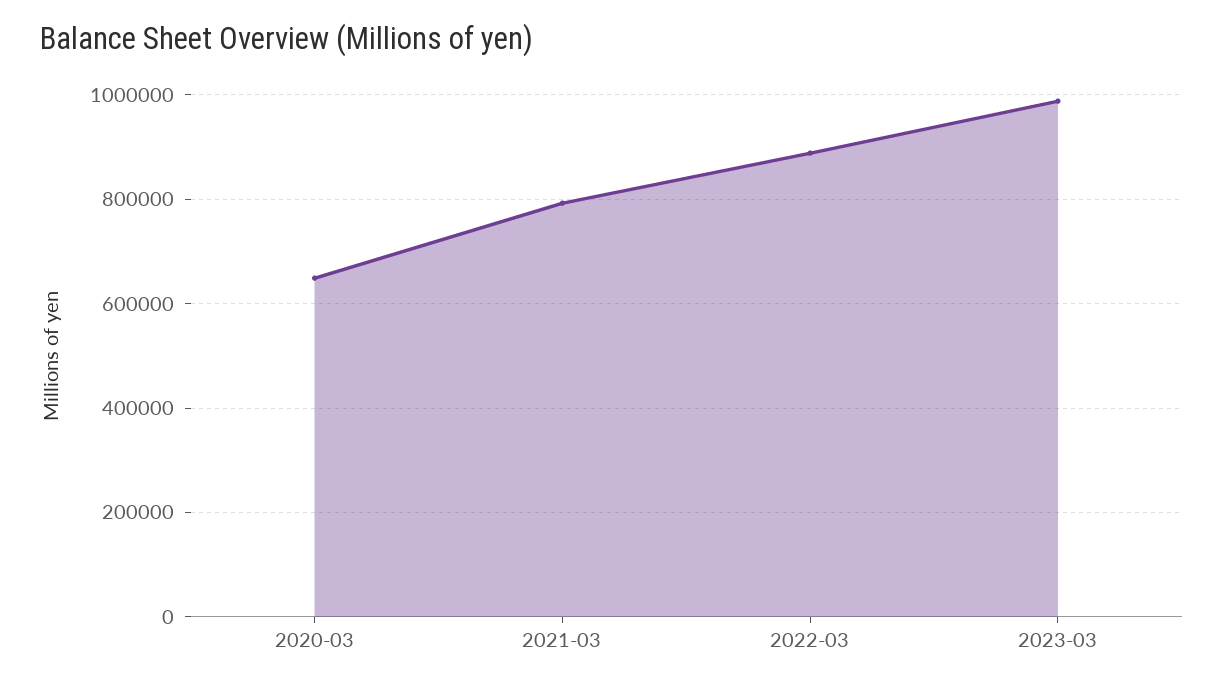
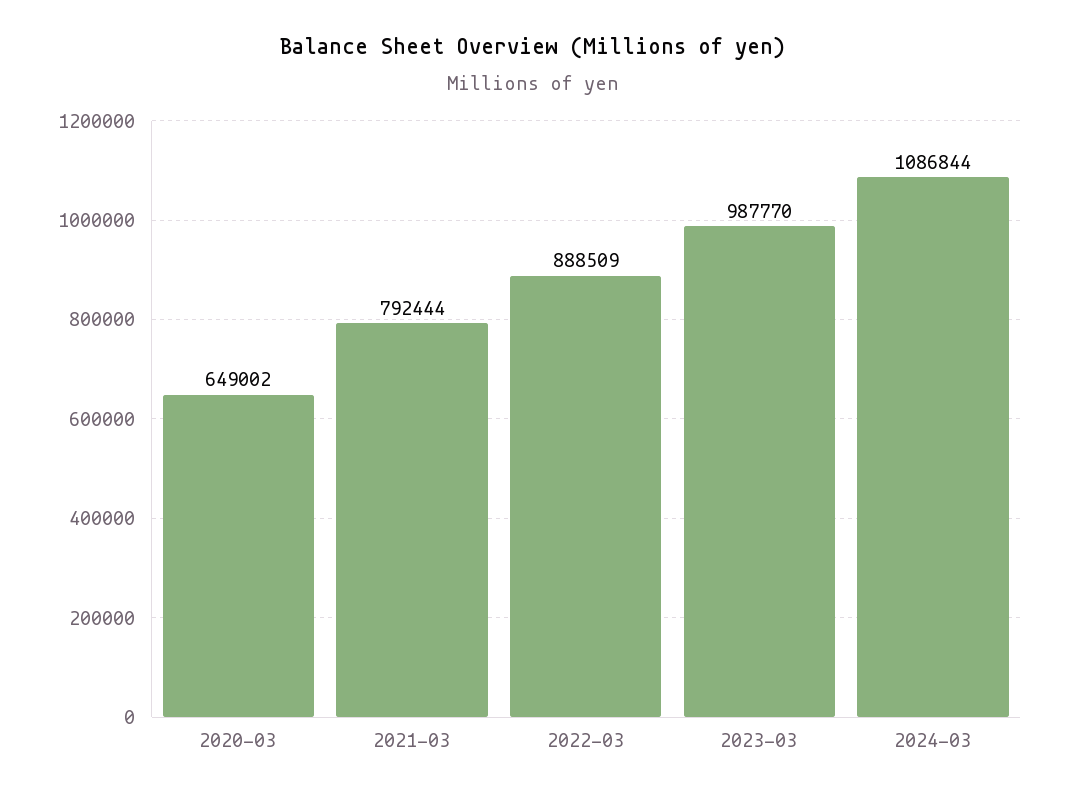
2024-03: none -> 1086844

